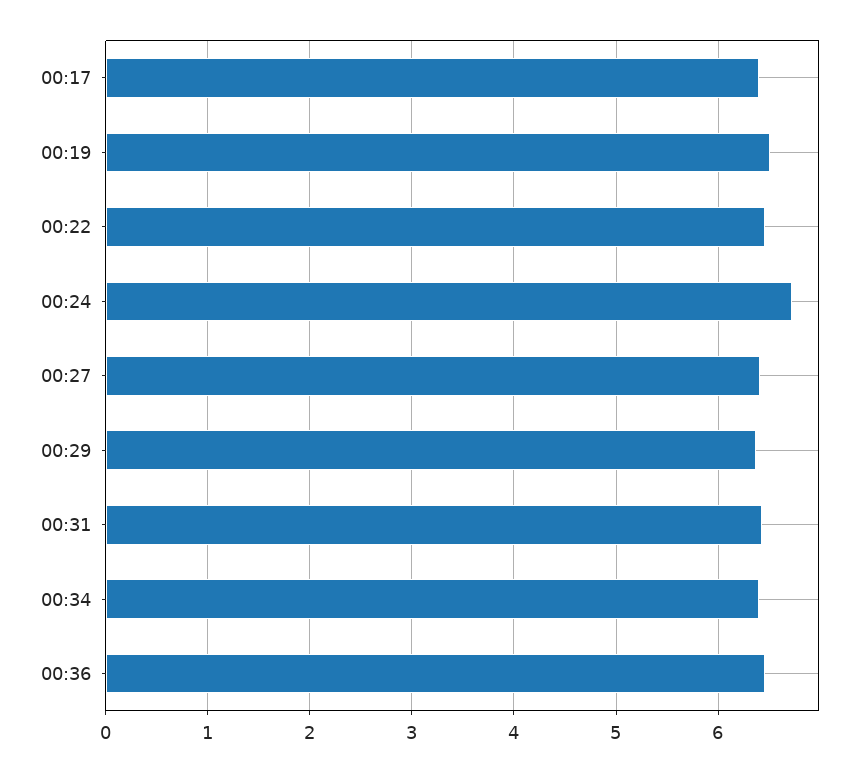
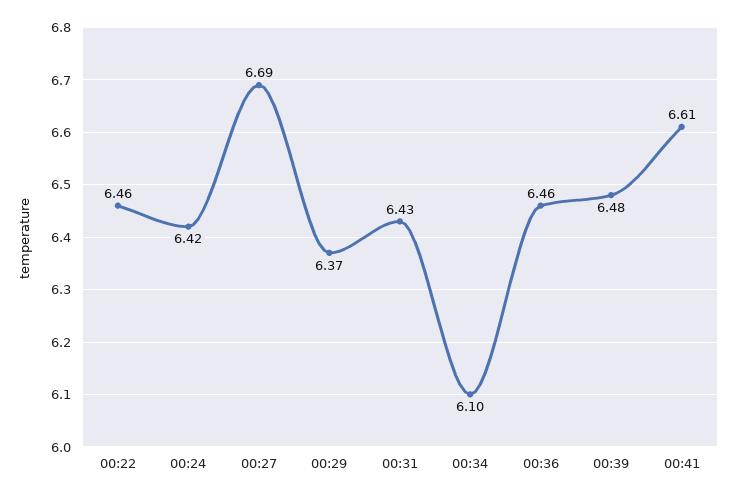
00:17: 6.4 -> none
00:19: 6.5 -> none
00:24: 6.7 -> 6.42
00:27: 6.4 -> 6.69
00:34: 6.4 -> 6.1
00:39: none -> 6.48
00:41: none -> 6.61

